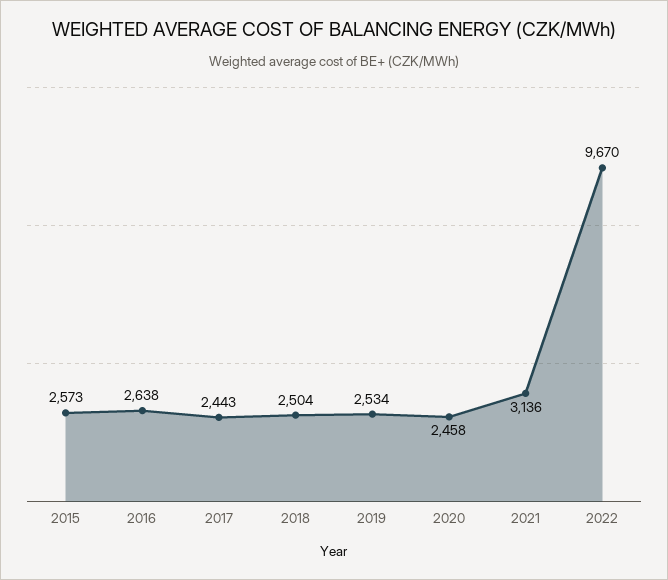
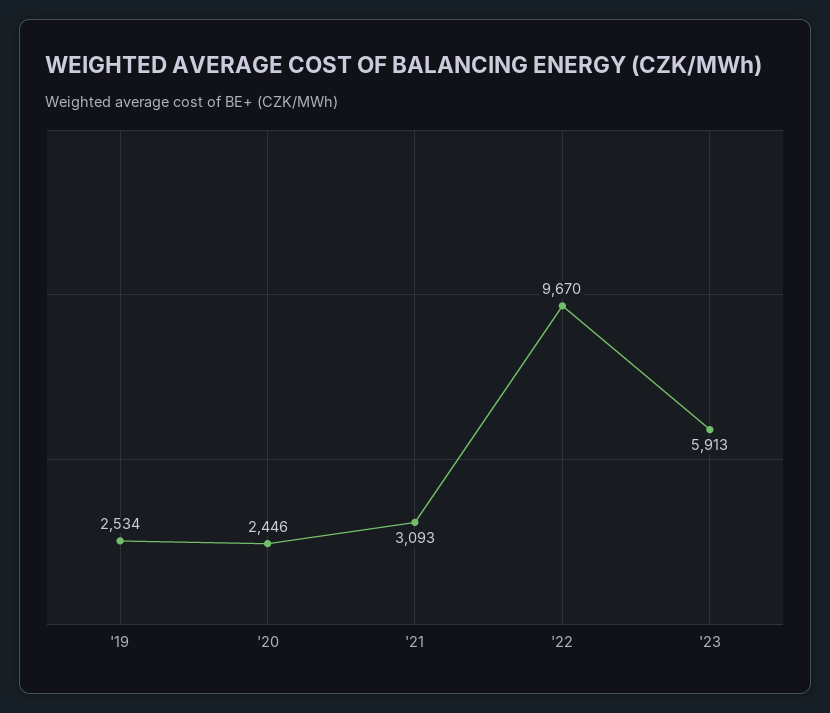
2015: 2573 -> none
2016: 2638 -> none
2017: 2443 -> none
2018: 2504 -> none
2020: 2458 -> 2446
2021: 3136 -> 3093
'23: none -> 5913

